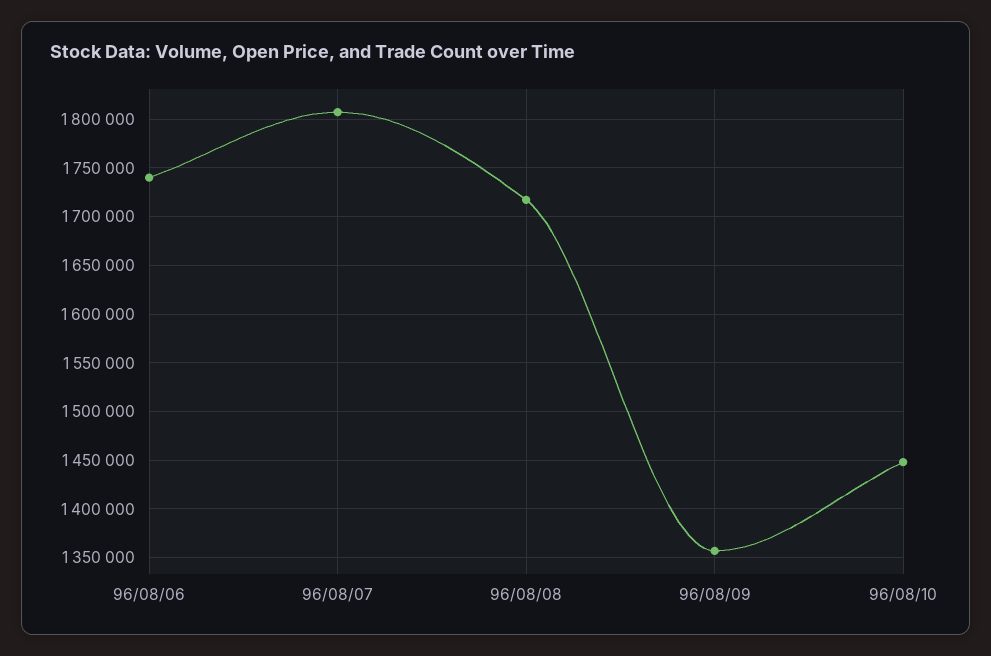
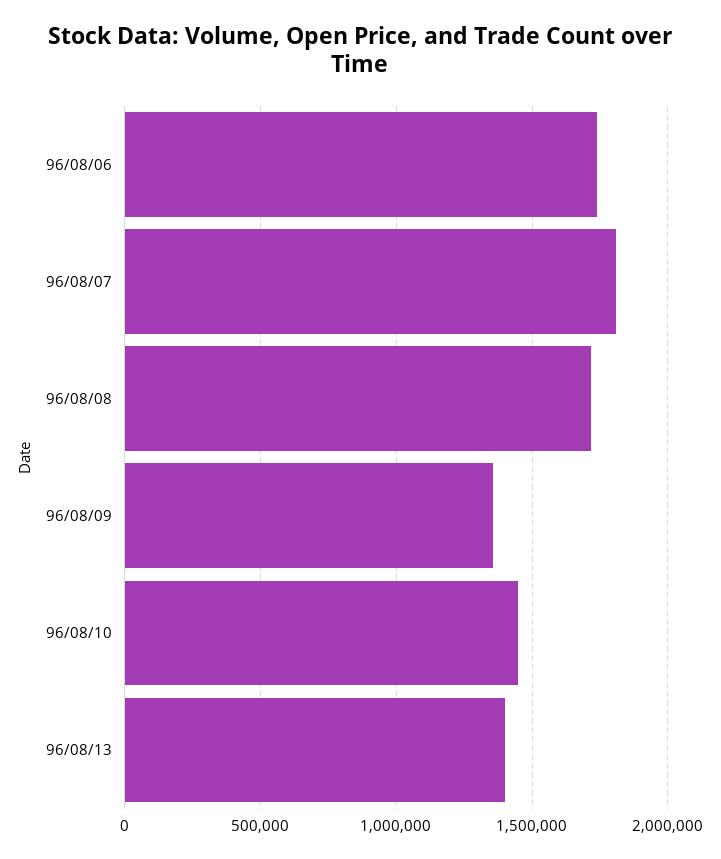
96/08/13: none -> 1400000

